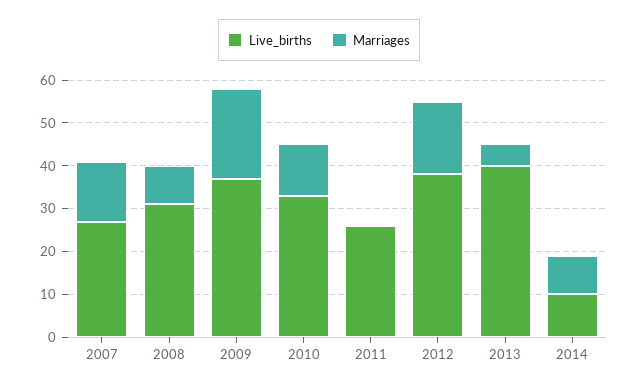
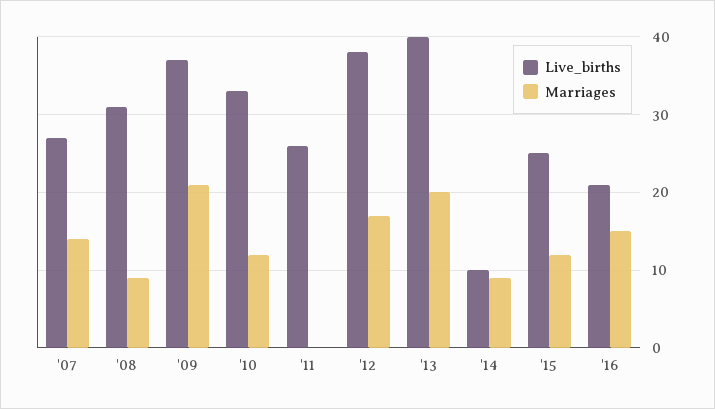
Marriages, 2013: 5 -> 20
Live_births, '15: none -> 25
Marriages, '15: none -> 12
Live_births, '16: none -> 21
Marriages, '16: none -> 15

